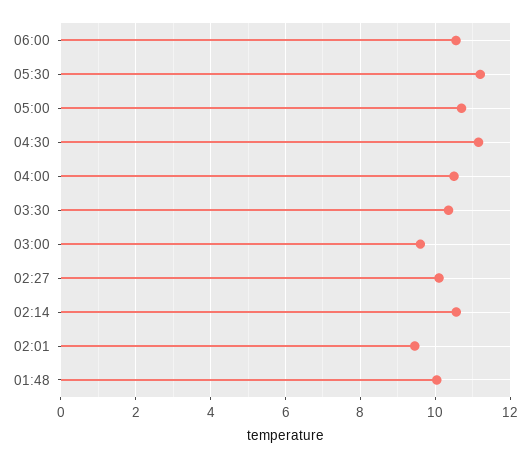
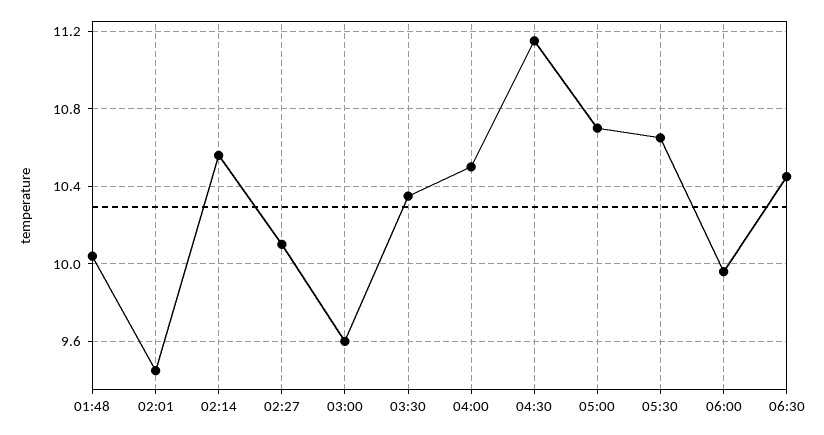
06:00: 10.6 -> 9.95
05:30: 11.2 -> 10.65
06:30: none -> 10.45

